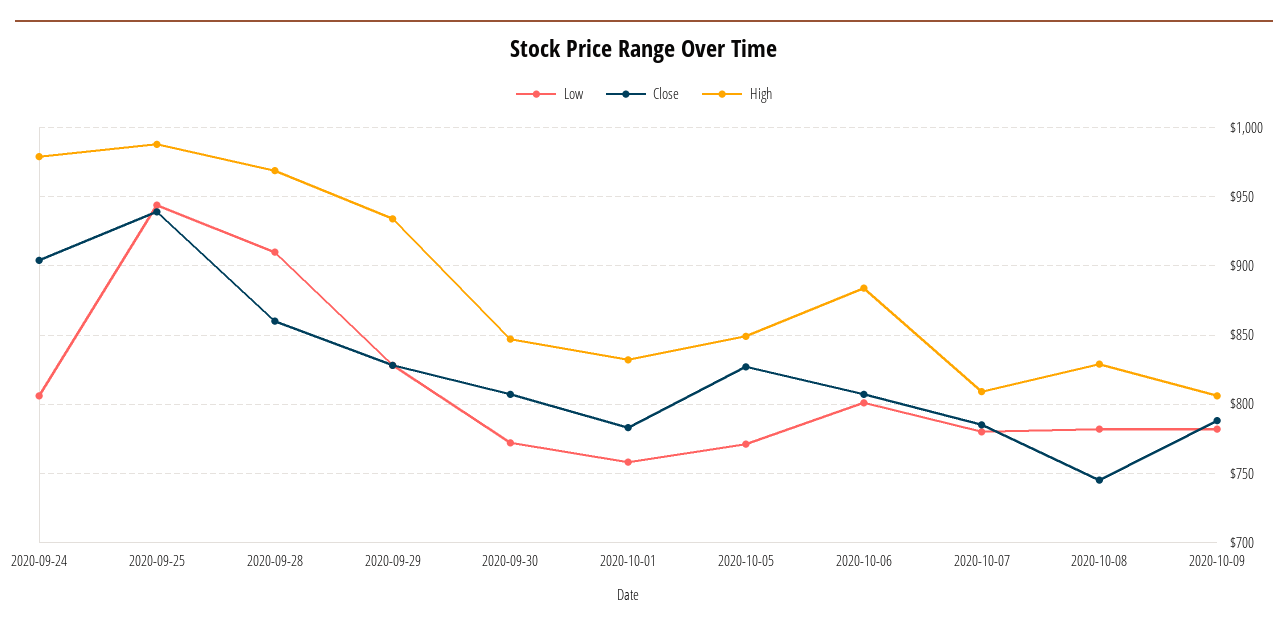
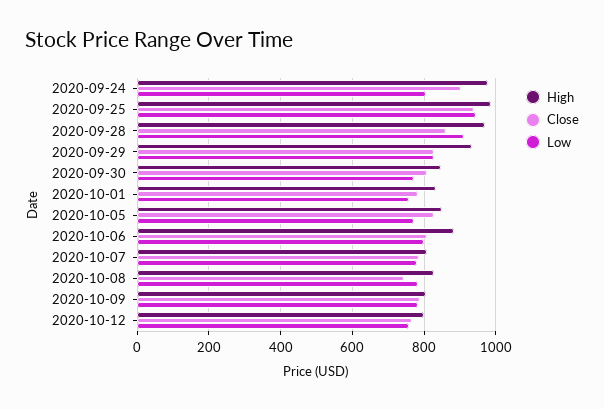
High, 2020-10-12: none -> 800
Close, 2020-10-12: none -> 760
Low, 2020-10-12: none -> 760

